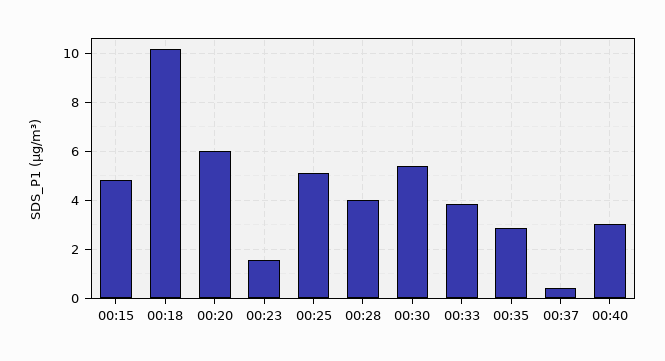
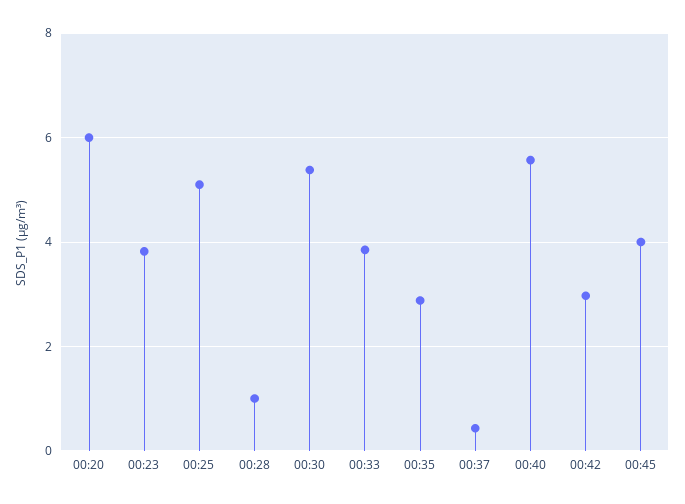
00:15: 4.75 -> none
00:18: 10.25 -> none
00:23: 1.5 -> 3.8
00:28: 4 -> 1
00:40: 3 -> 5.6
00:42: none -> 3
00:45: none -> 4

